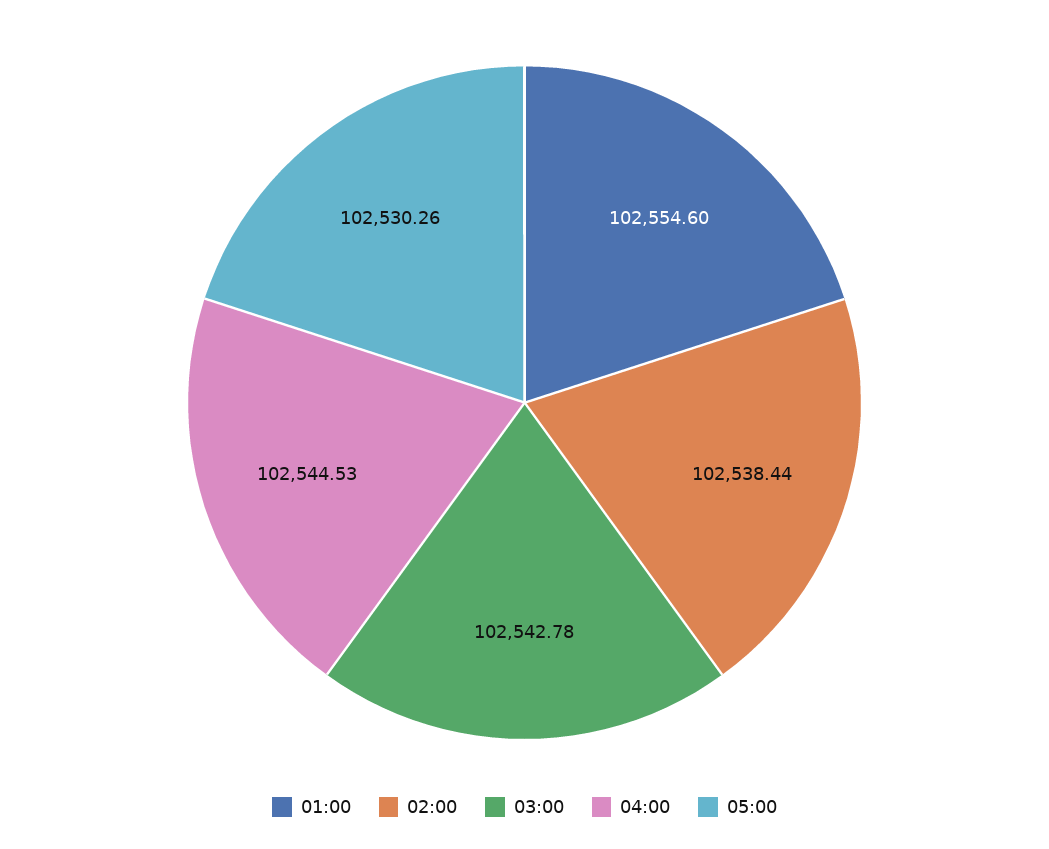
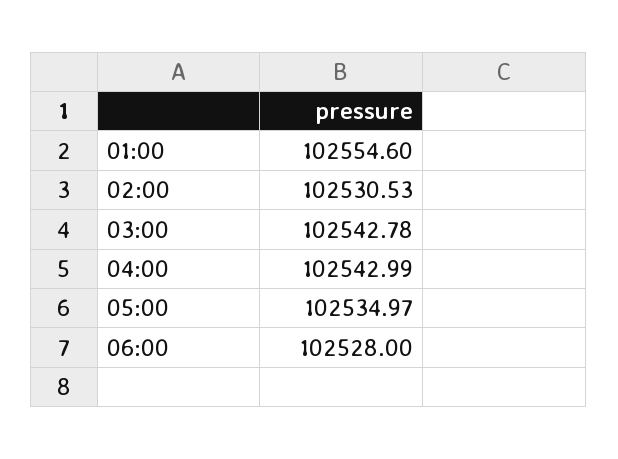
02:00: 102538.44 -> 102530.53
04:00: 102544.53 -> 102542.99
05:00: 102530.26 -> 102534.97
06:00: none -> 102528

